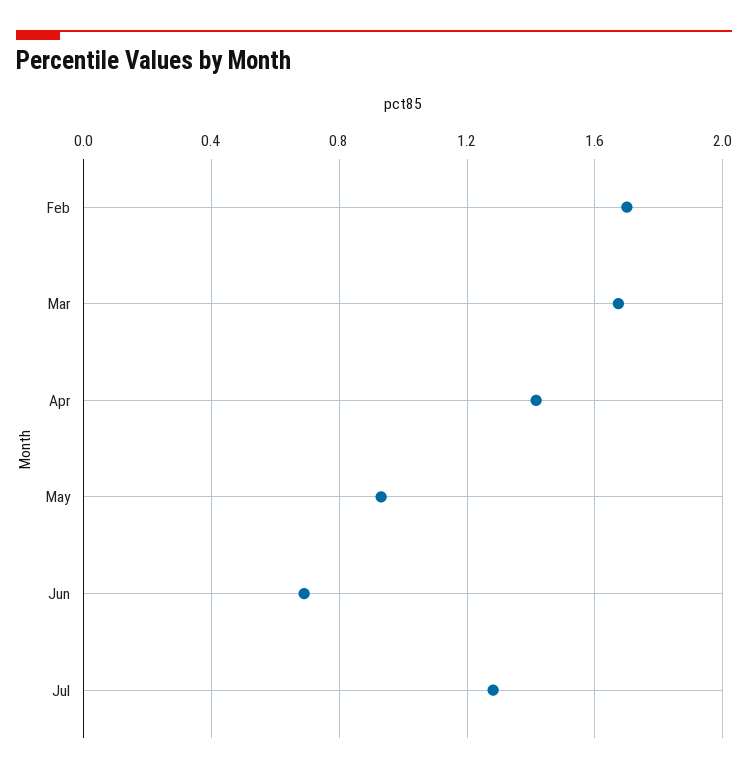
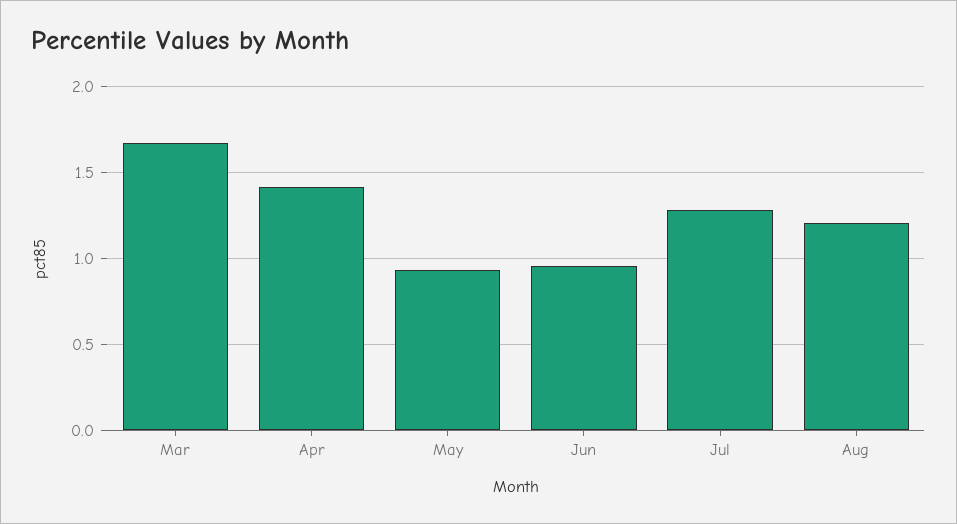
Feb: 1.7 -> none
Jun: 0.7 -> 0.95
Aug: none -> 1.2

